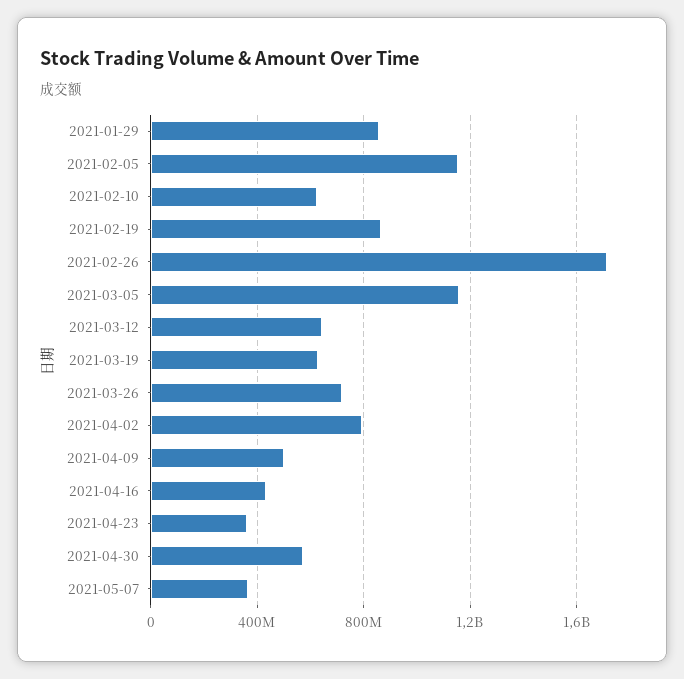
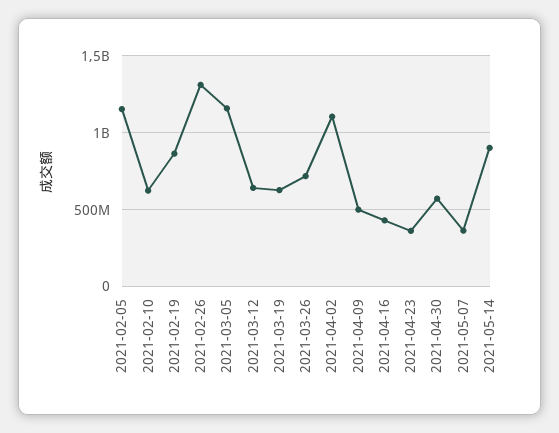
2021-01-29: 850000000 -> none
2021-02-26: 1700000000 -> 1300000000
2021-04-02: 800000000 -> 1100000000
2021-05-14: none -> 900000000

